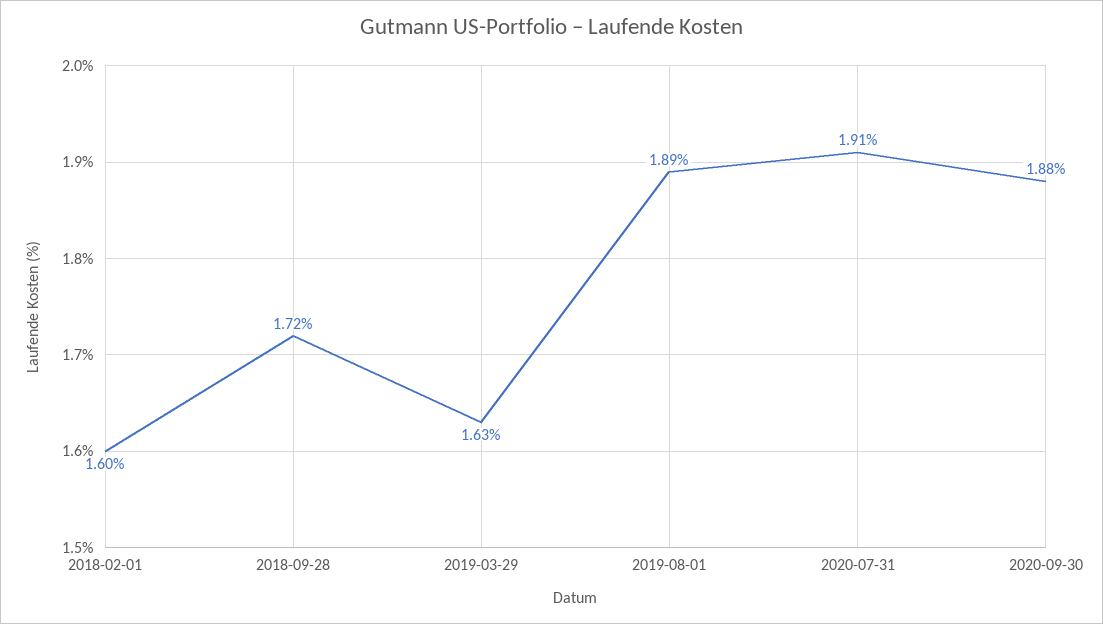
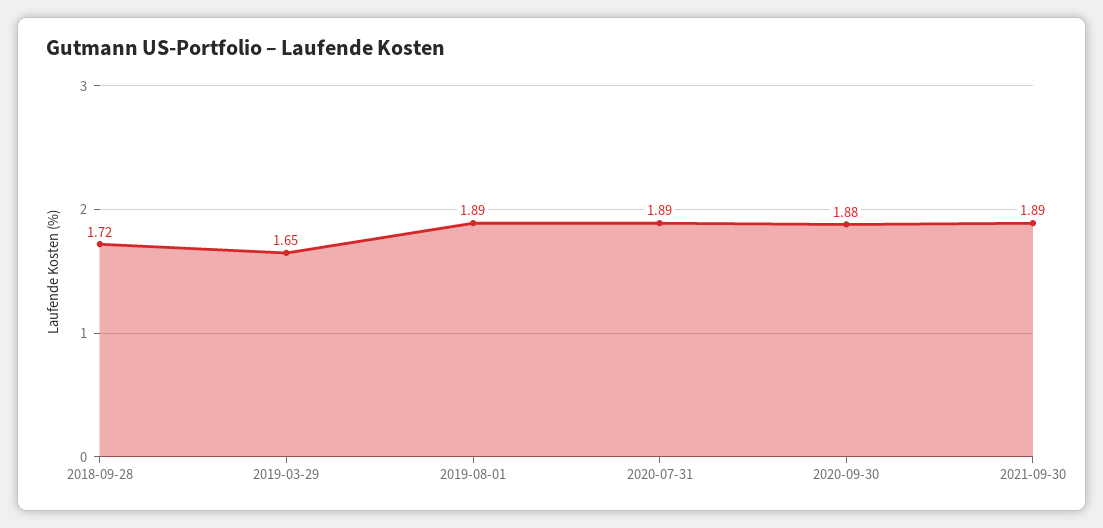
2018-02-01: 1.6 -> none
2019-03-29: 1.63 -> 1.65
2020-07-31: 1.91 -> 1.89
2021-09-30: none -> 1.89

